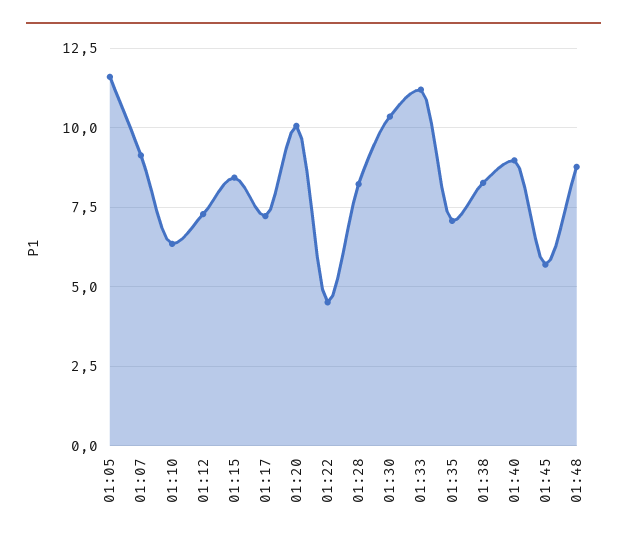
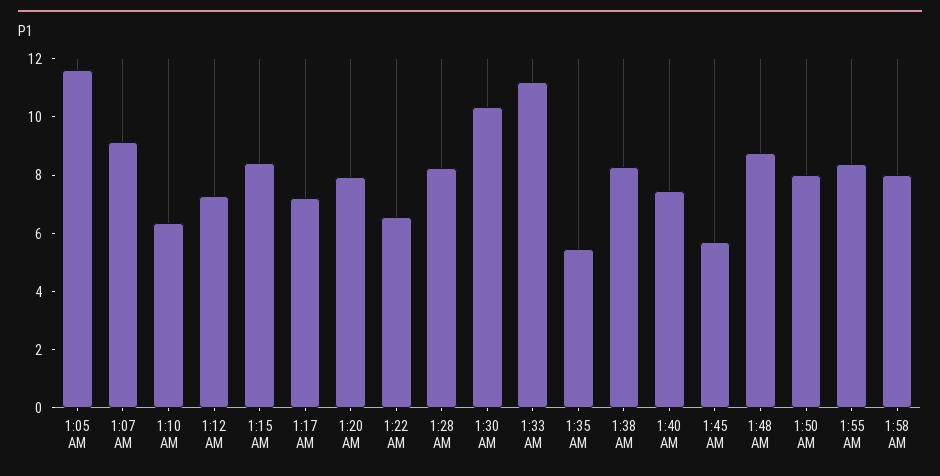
01:20: 10 -> 8
01:22: 4.5 -> 6.5
01:35: 7 -> 5.5
01:40: 9 -> 7.5
1:50 AM: none -> 8
1:55 AM: none -> 8.5
1:58 AM: none -> 8

